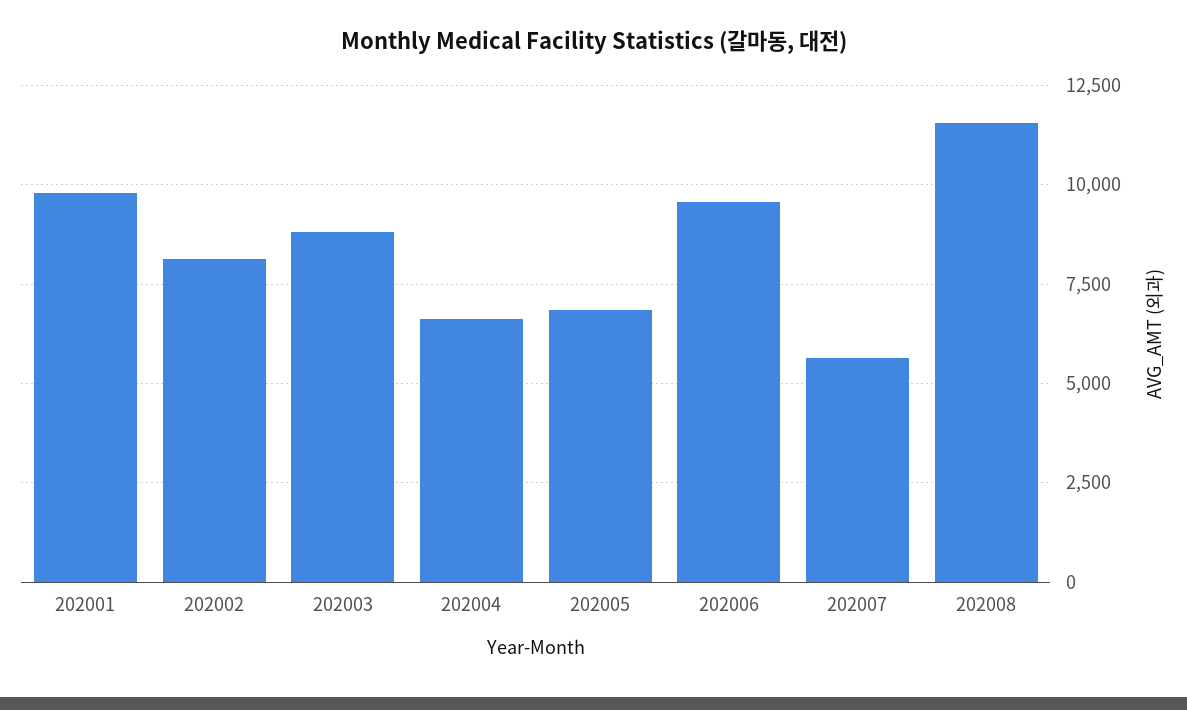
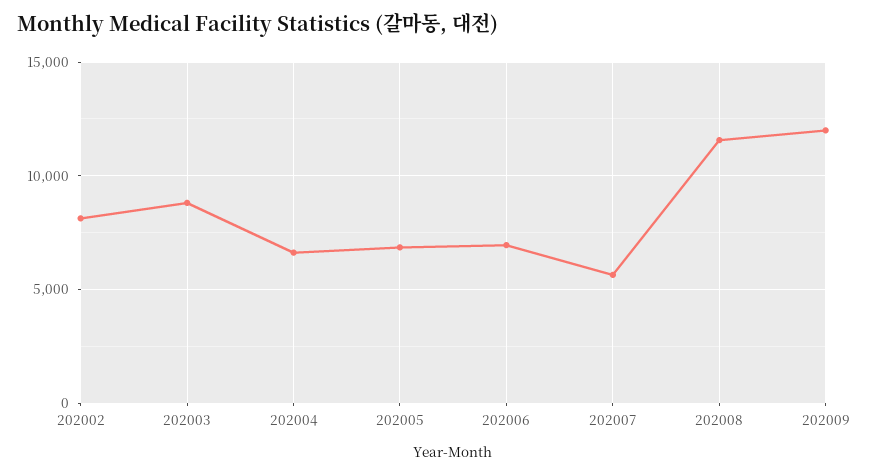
202001: 9750 -> none
202006: 9500 -> 7000
202009: none -> 12000

